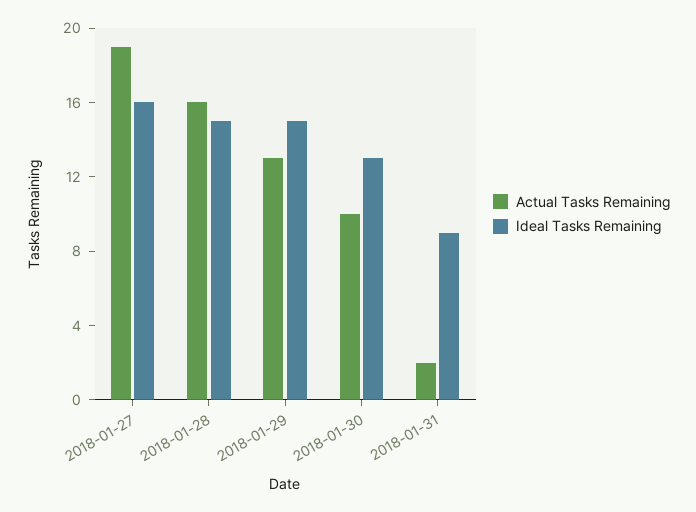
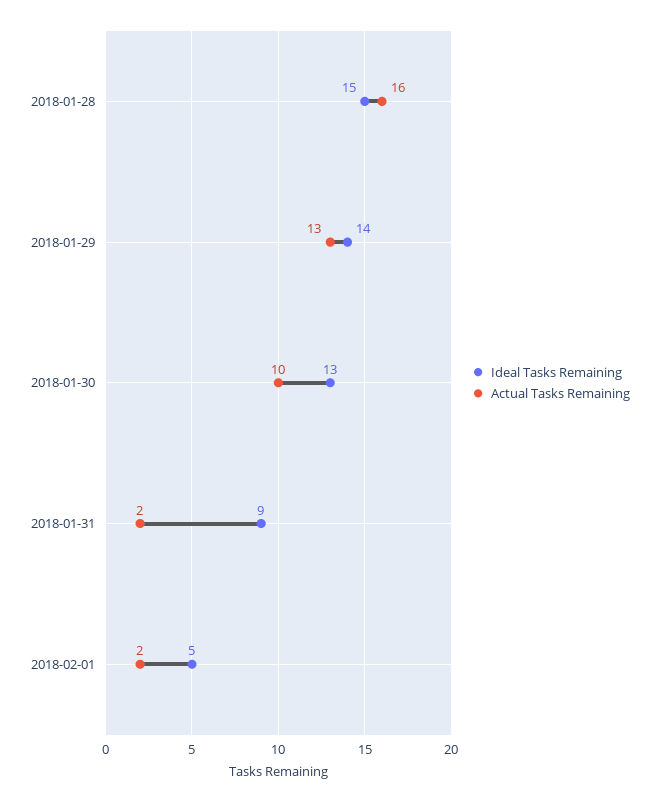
Actual Tasks Remaining, 2018-01-27: 19 -> none
Ideal Tasks Remaining, 2018-01-27: 16 -> none
Ideal Tasks Remaining, 2018-01-29: 15 -> 14
Ideal Tasks Remaining, 2018-02-01: none -> 5
Actual Tasks Remaining, 2018-02-01: none -> 2

